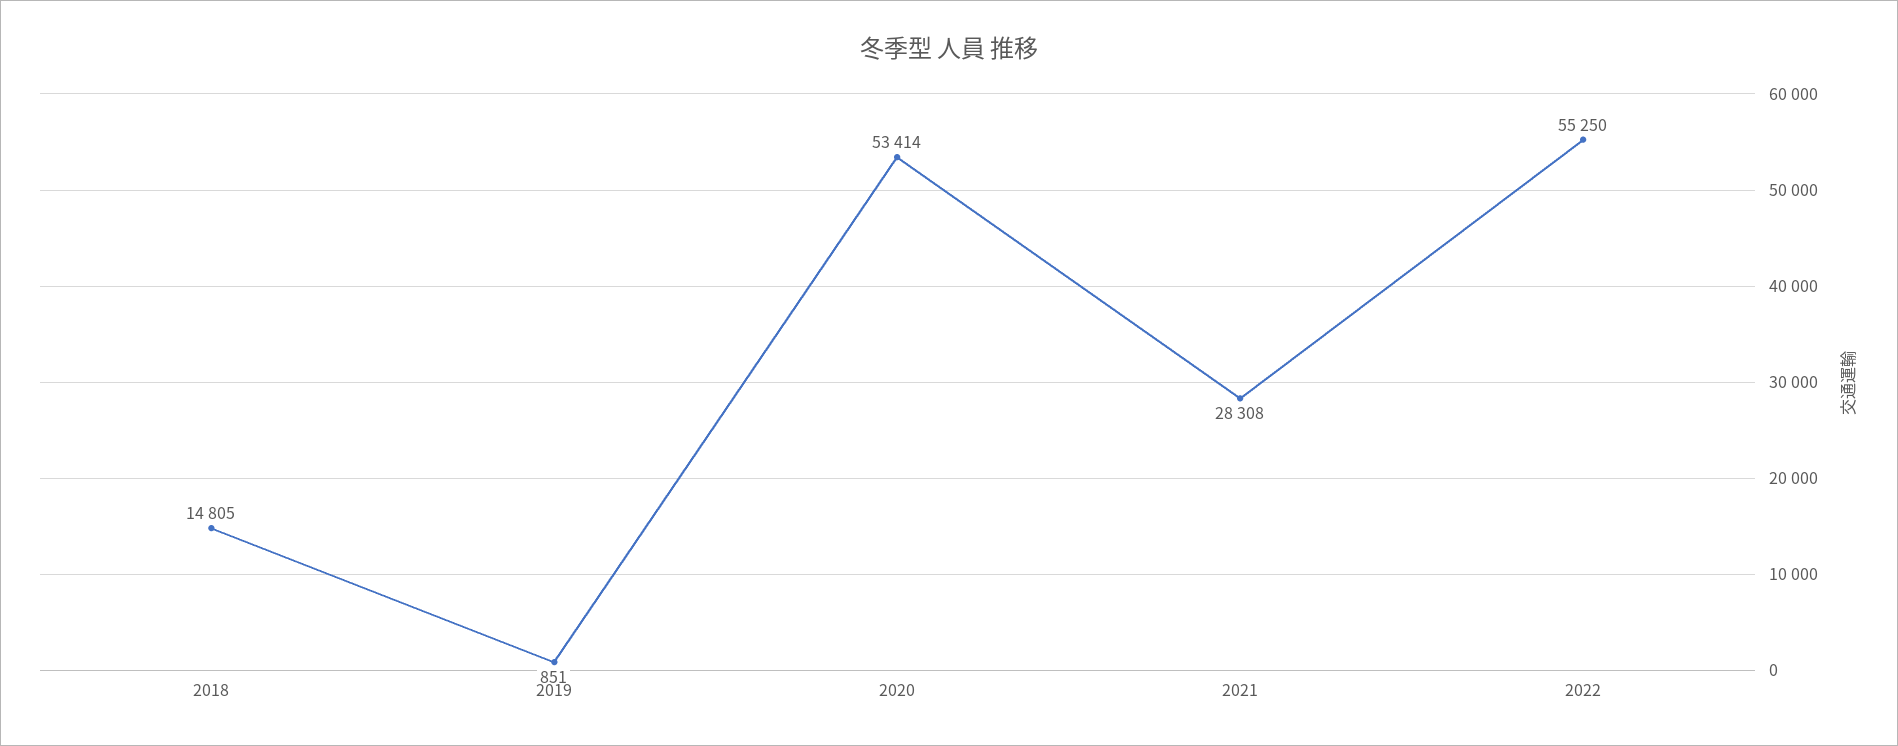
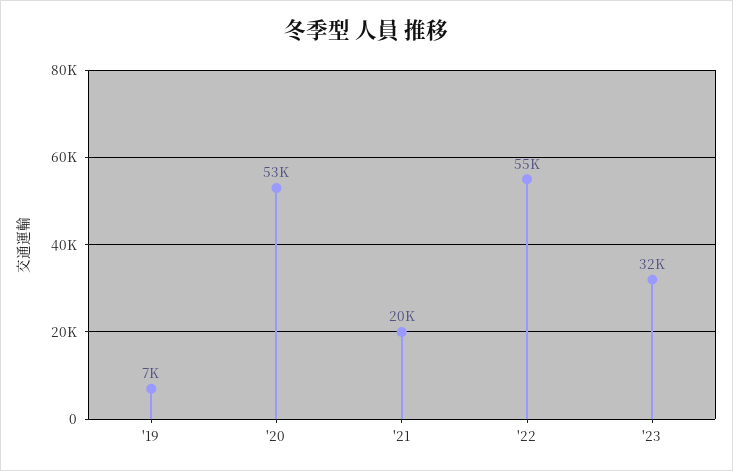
2018: 14805 -> none
2019: 851 -> 7000
2021: 28308 -> 20000
'23: none -> 32000

